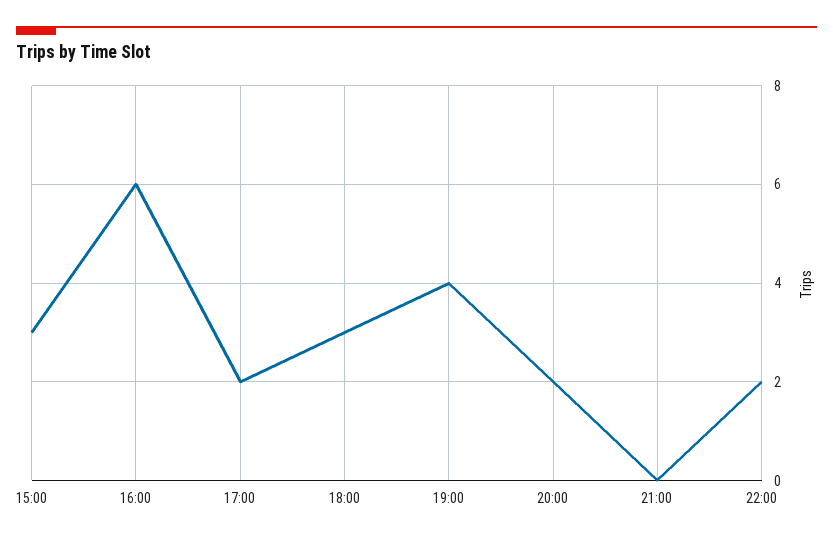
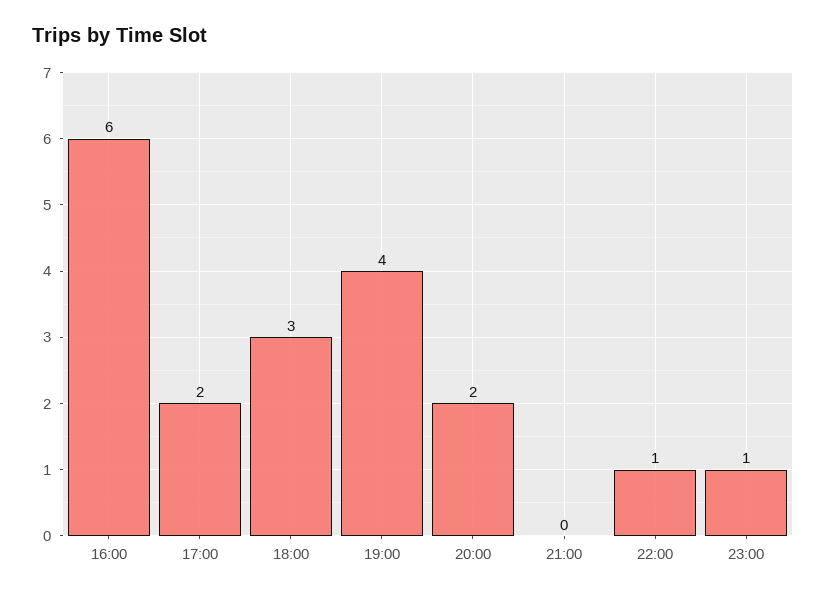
15:00: 3 -> none
22:00: 2 -> 1
23:00: none -> 1

